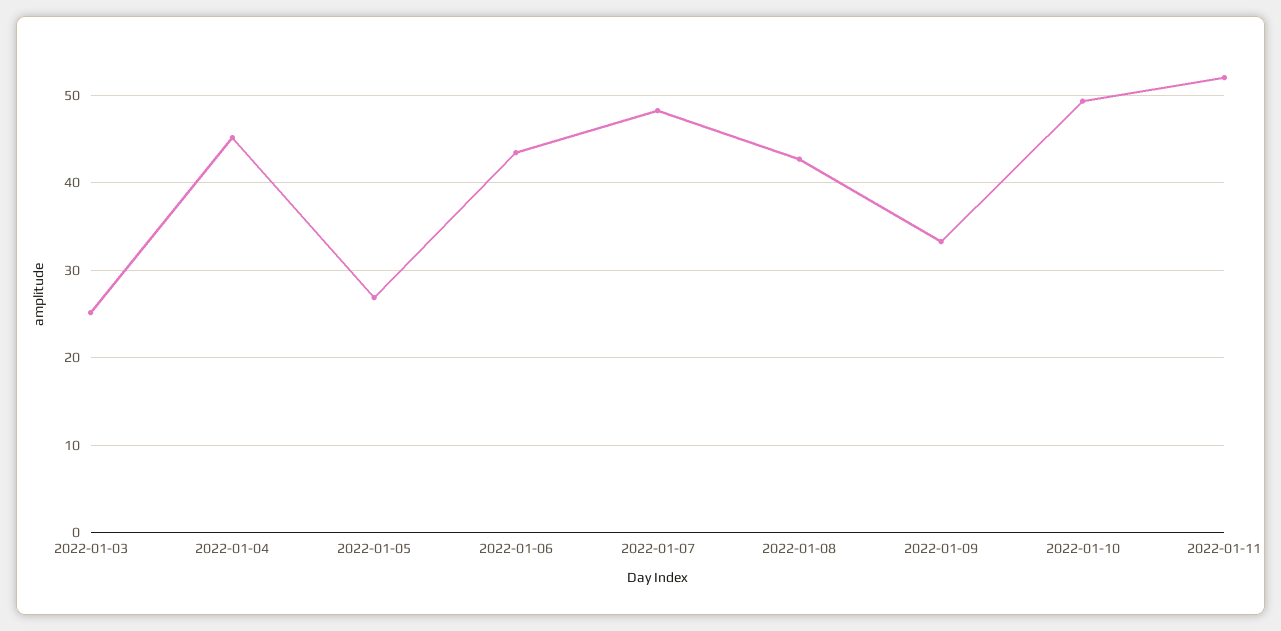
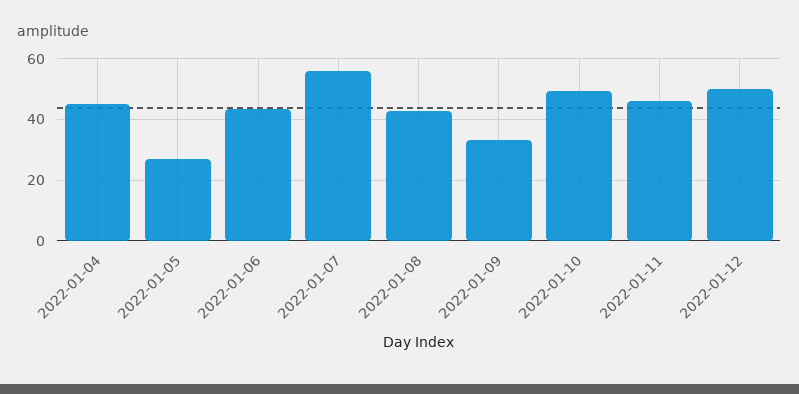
2022-01-03: 25 -> none
2022-01-07: 48 -> 56
2022-01-11: 52 -> 46
2022-01-12: none -> 50

